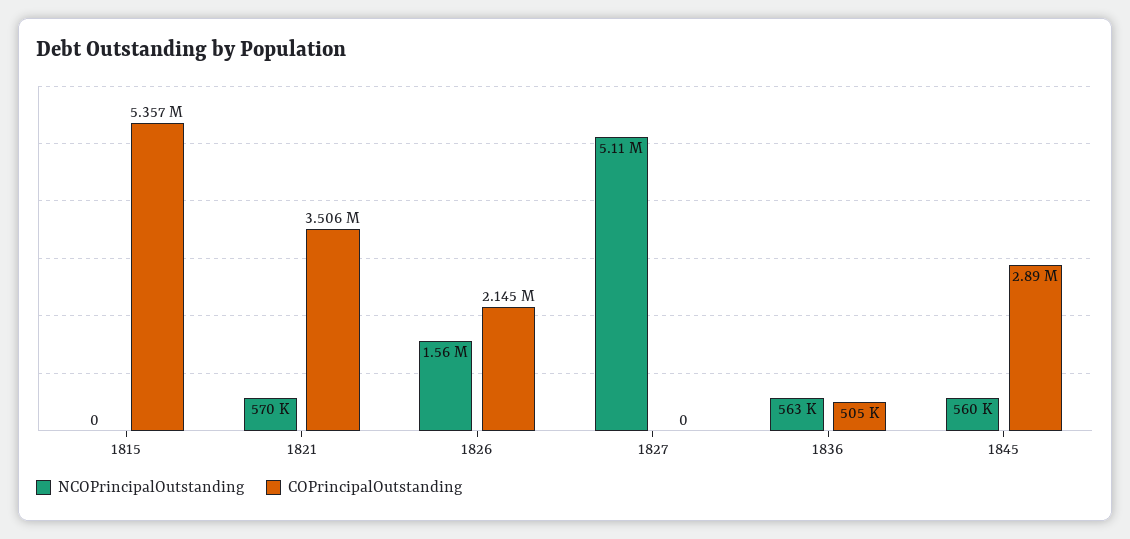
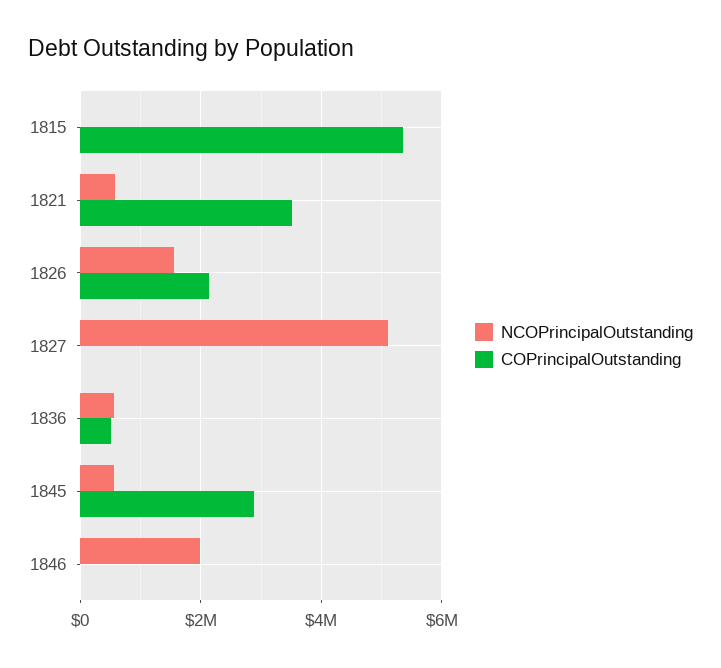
NCOPrincipalOutstanding, 1846: none -> 2000000
COPrincipalOutstanding, 1846: none -> 0

